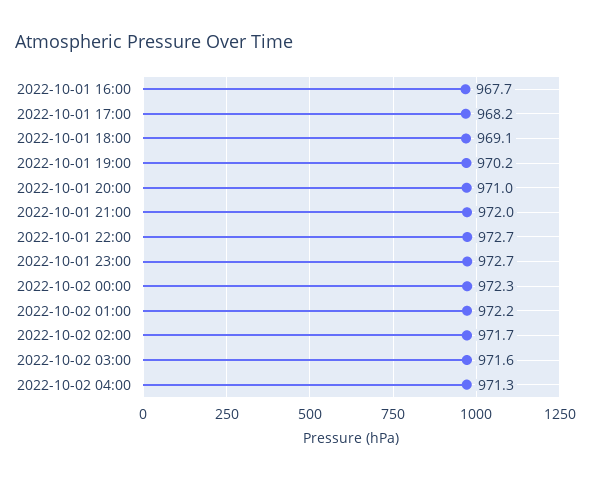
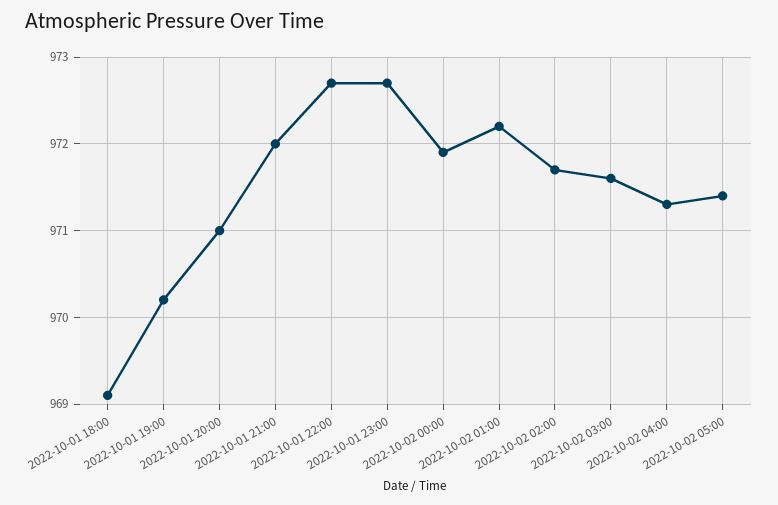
2022-10-01 16:00: 967.7 -> none
2022-10-01 17:00: 968.2 -> none
2022-10-02 00:00: 972.3 -> 971.9
2022-10-02 05:00: none -> 971.4

